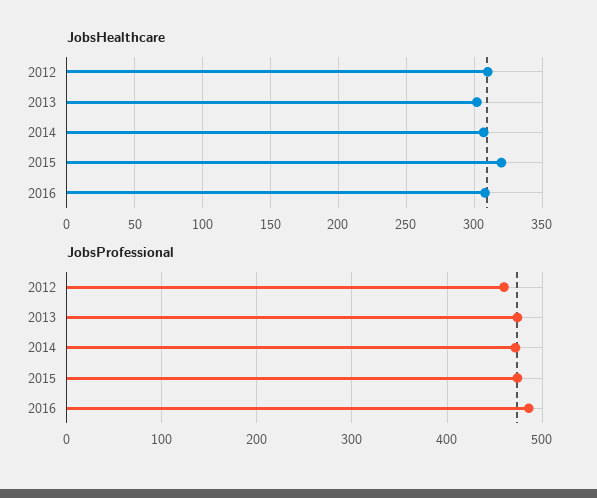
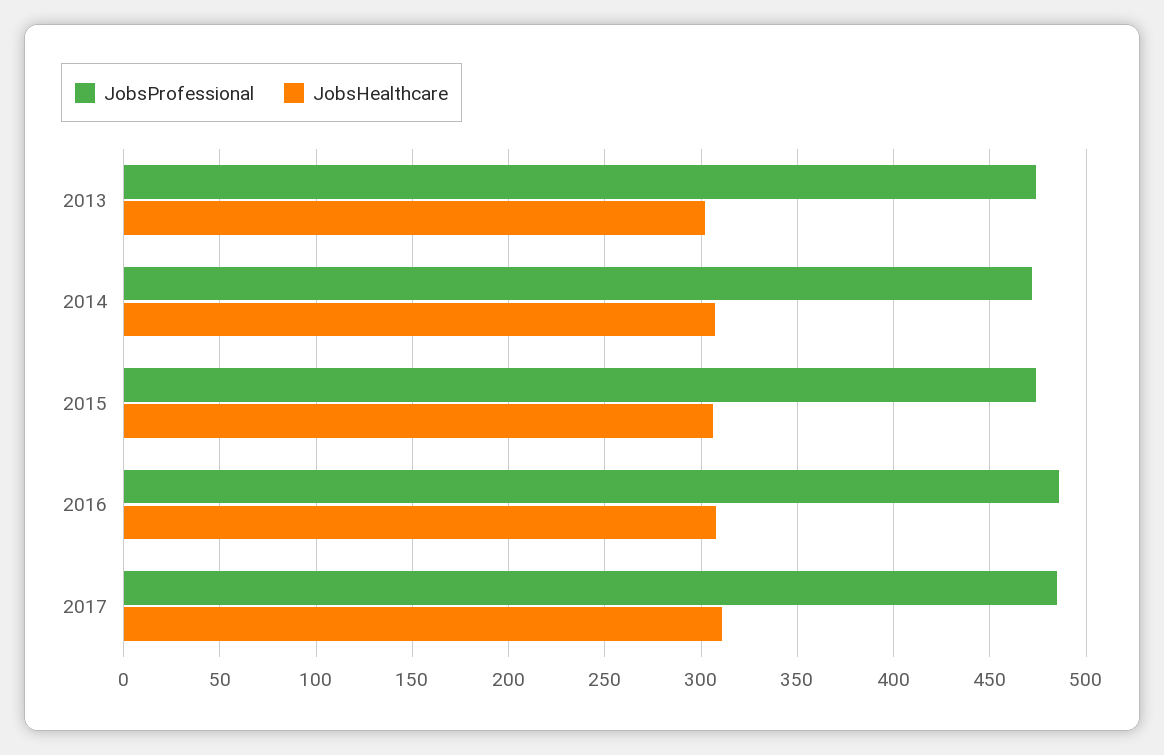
JobsHealthcare, 2012: 310 -> none
JobsHealthcare, 2015: 320 -> 305
JobsProfessional, 2012: 460 -> none
JobsProfessional, 2017: none -> 485
JobsHealthcare, 2017: none -> 310

